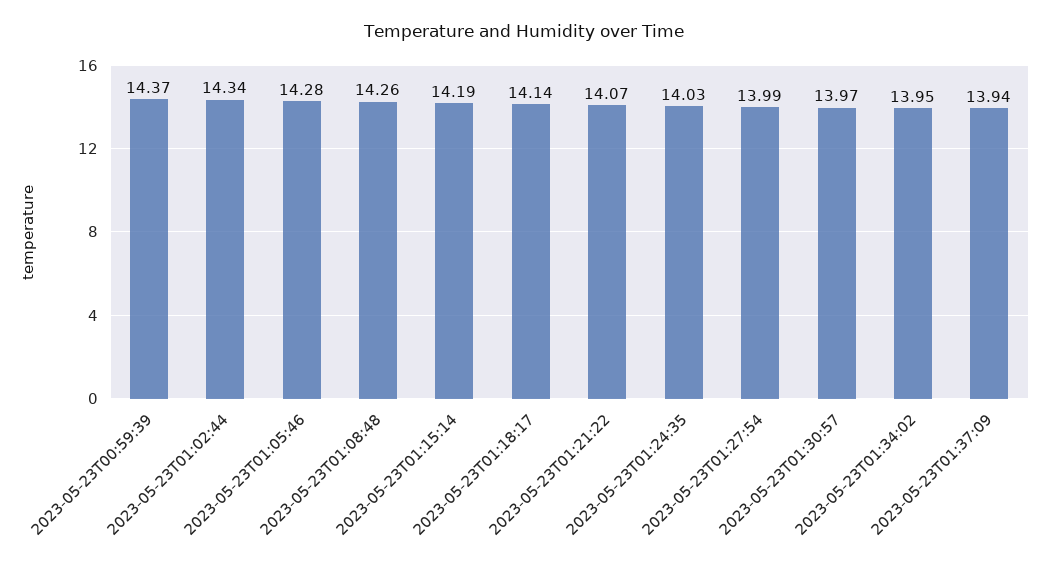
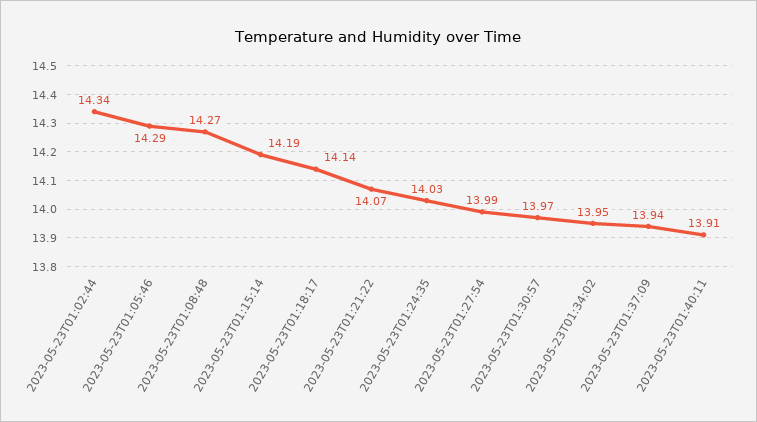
2023-05-23T00:59:39: 14.37 -> none
2023-05-23T01:05:46: 14.28 -> 14.29
2023-05-23T01:08:48: 14.26 -> 14.27
2023-05-23T01:40:11: none -> 13.91

